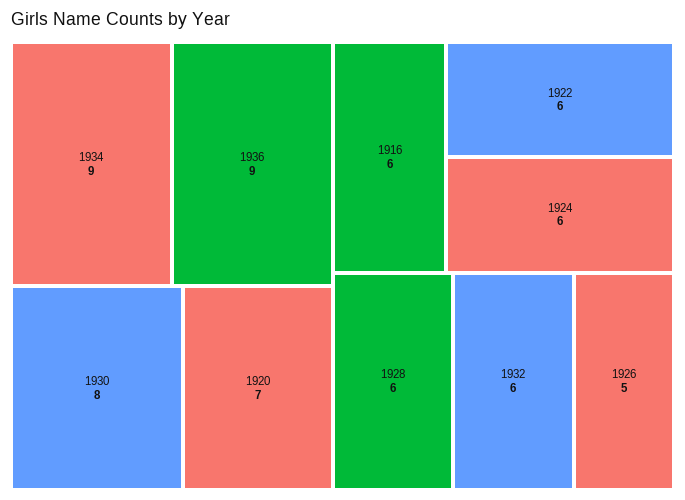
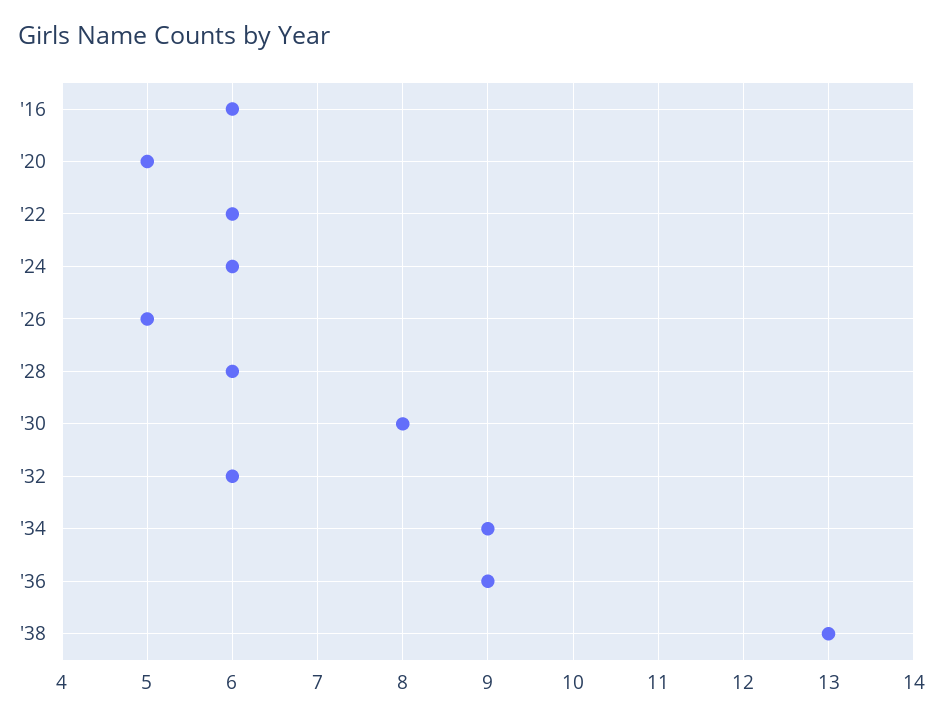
1920: 7 -> 5
'38: none -> 13

